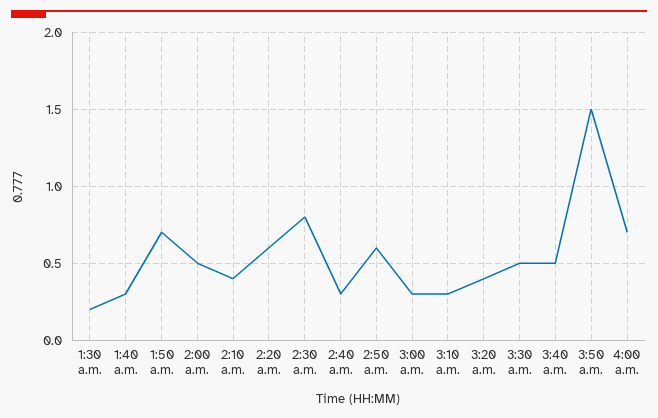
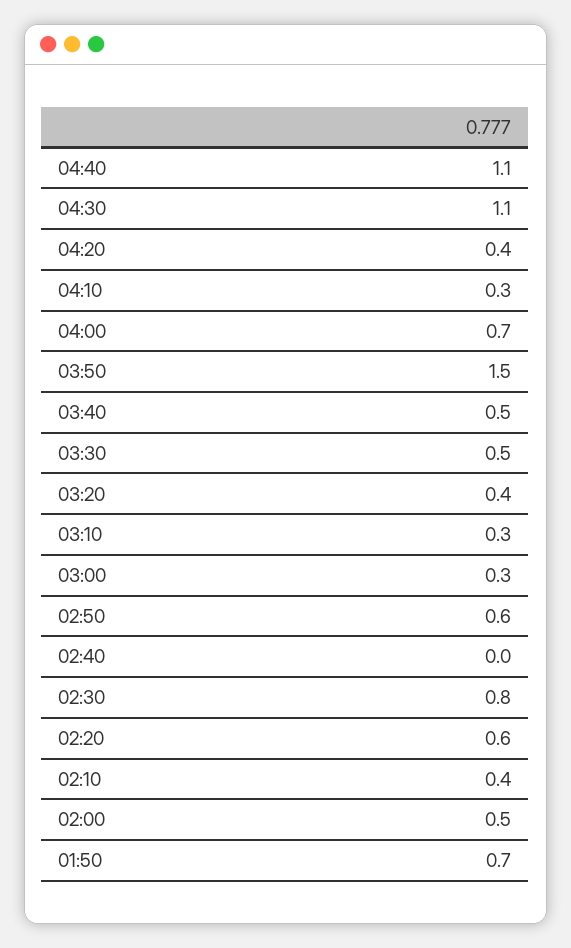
1:30 a.m.: 0.2 -> none
1:40 a.m.: 0.3 -> none
2:40 a.m.: 0.3 -> 0
04:40: none -> 1.1
04:30: none -> 1.1
04:20: none -> 0.4
04:10: none -> 0.3

